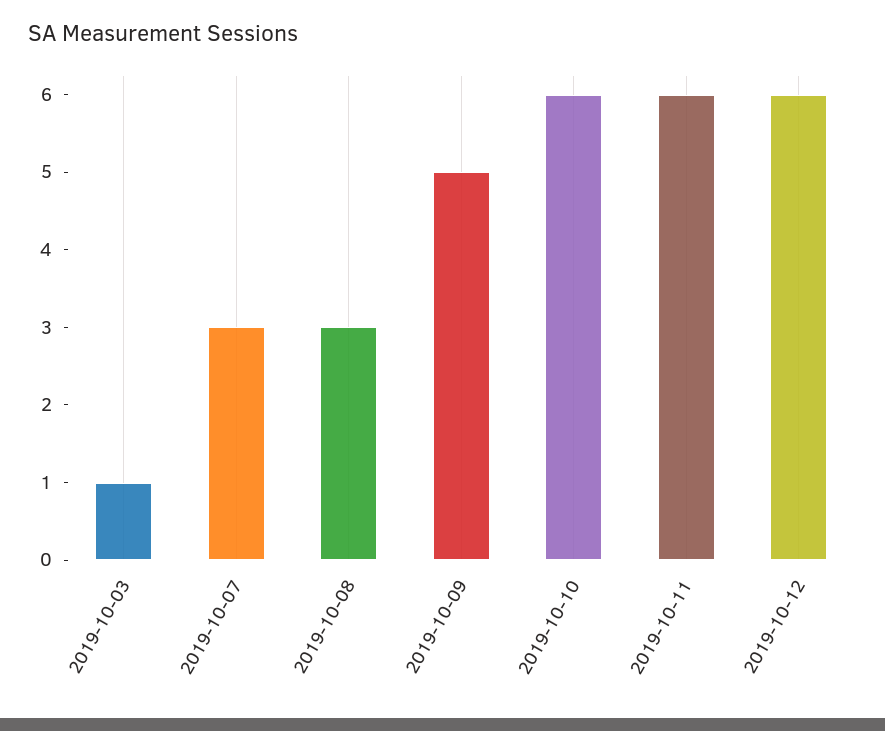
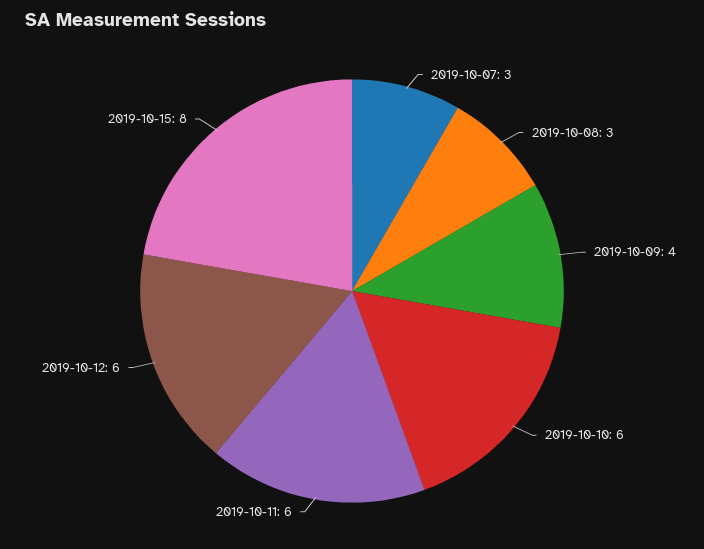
2019-10-03: 1 -> none
2019-10-09: 5 -> 4
2019-10-15: none -> 8

